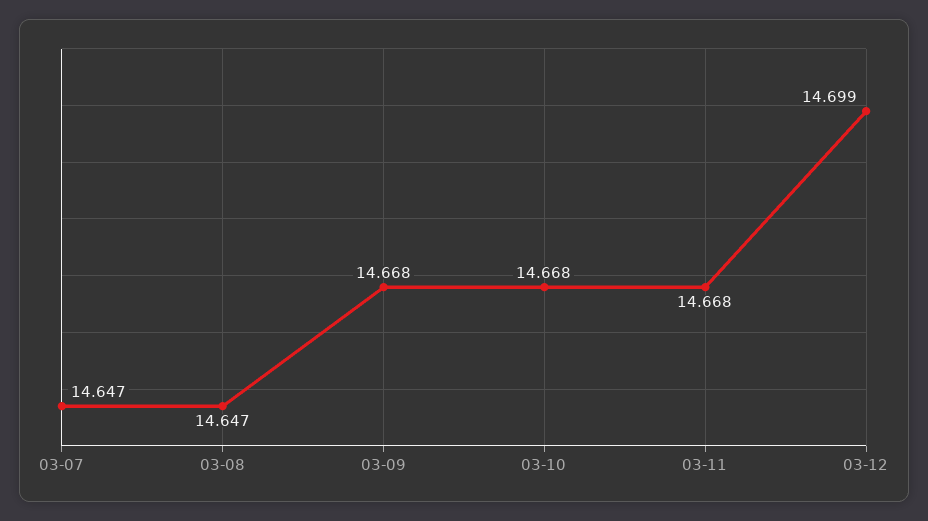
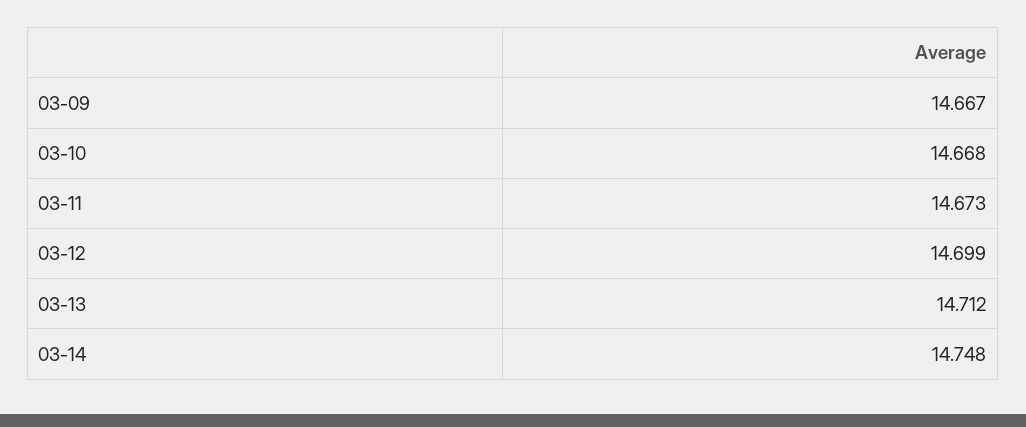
03-07: 14.647 -> none
03-08: 14.647 -> none
03-09: 14.668 -> 14.667
03-11: 14.668 -> 14.673
03-13: none -> 14.712
03-14: none -> 14.748

